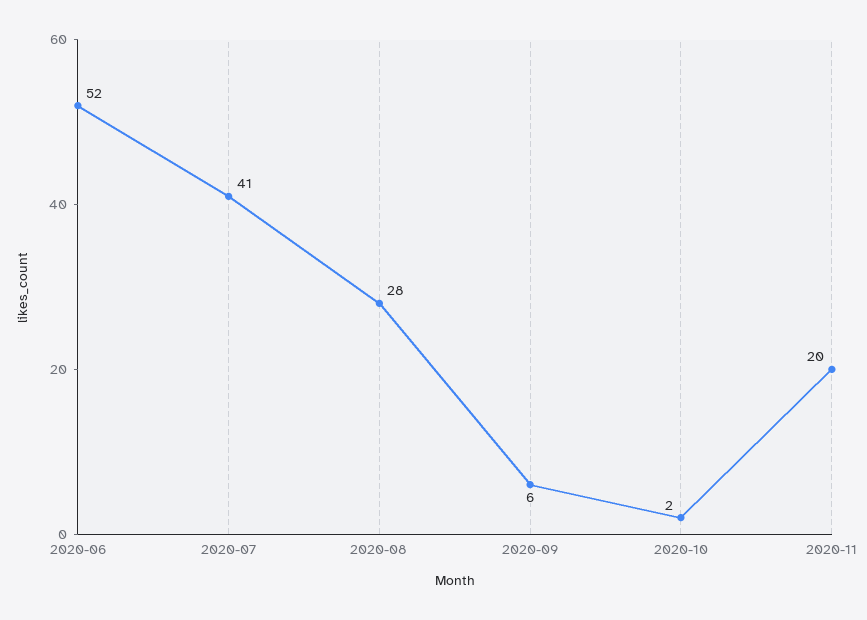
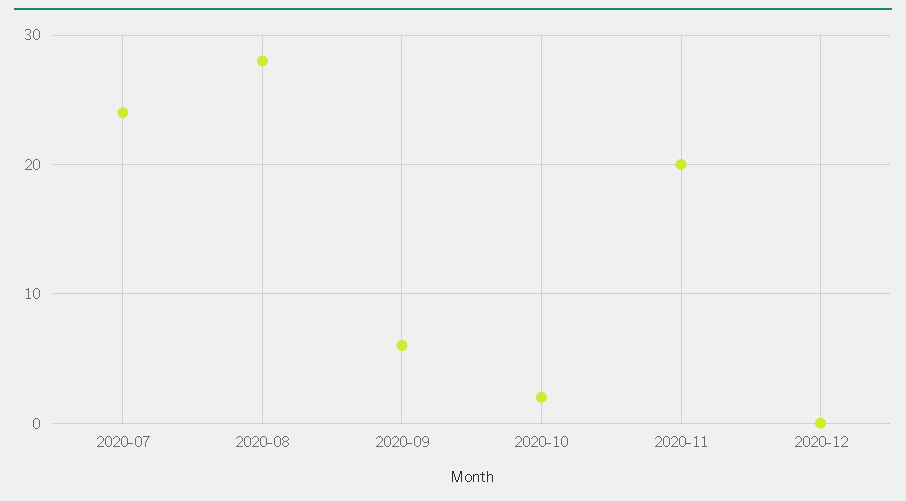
2020-06: 52 -> none
2020-07: 41 -> 24
2020-12: none -> 0

